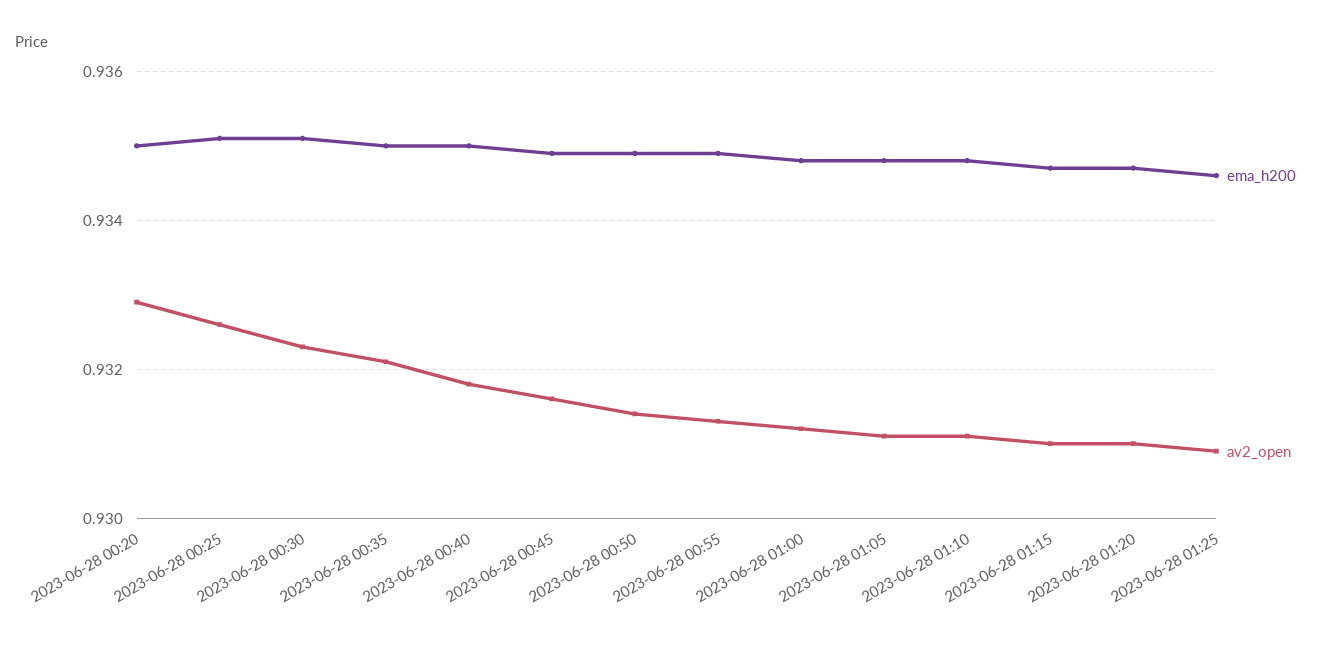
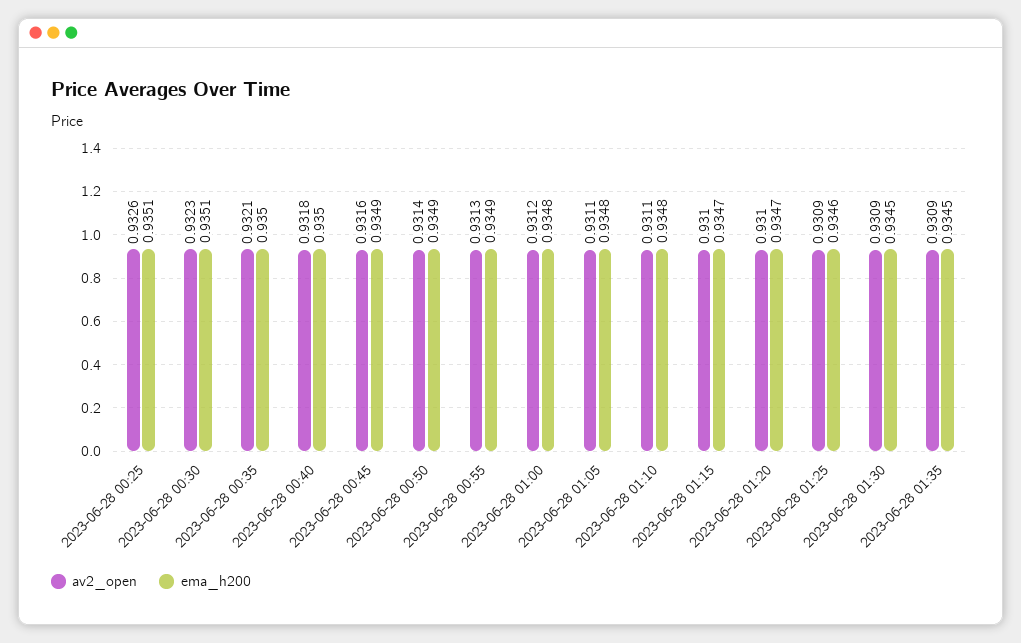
ema_h200, 2023-06-28 00:20: 0.935 -> none
av2_open, 2023-06-28 00:20: 0.933 -> none
av2_open, 2023-06-28 01:30: none -> 0.9309
ema_h200, 2023-06-28 01:30: none -> 0.9345
av2_open, 2023-06-28 01:35: none -> 0.9309
ema_h200, 2023-06-28 01:35: none -> 0.9345

